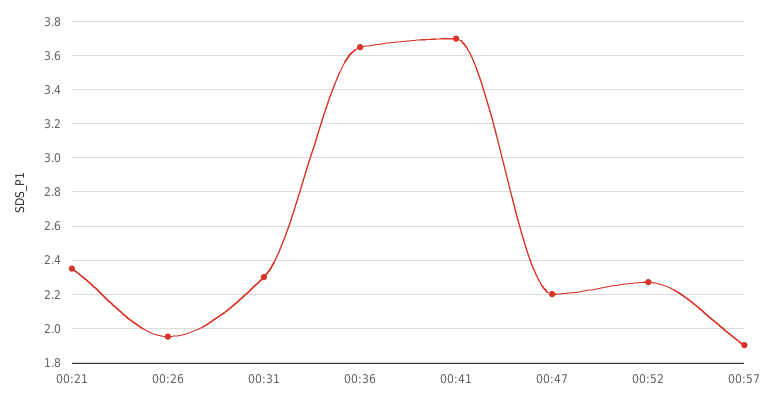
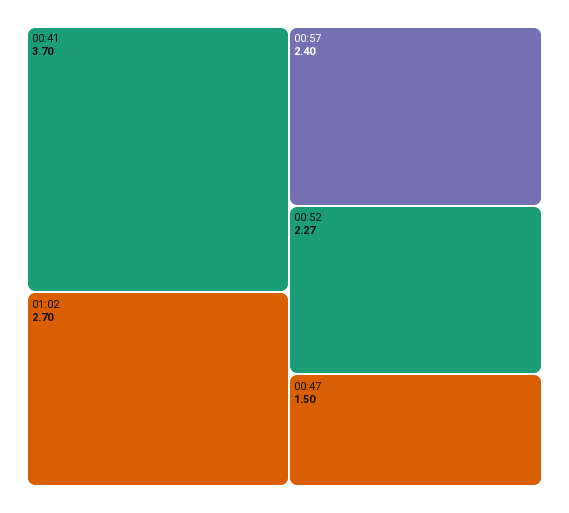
00:21: 2.35 -> none
00:26: 1.95 -> none
00:31: 2.3 -> none
00:36: 3.65 -> none
00:47: 2.2 -> 1.5
00:57: 1.9 -> 2.4
01:02: none -> 2.7

